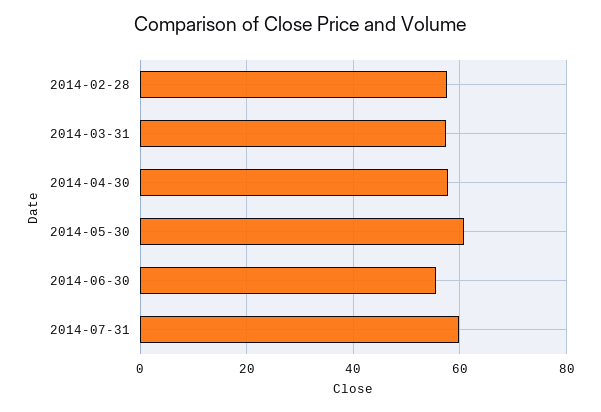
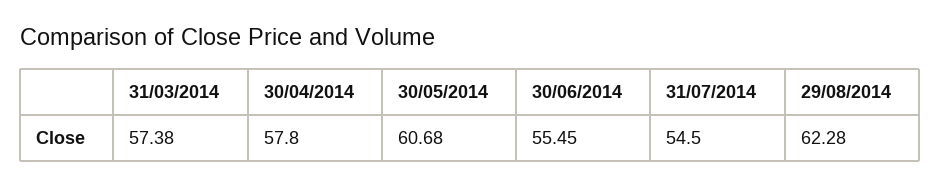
2014-02-28: 58 -> none
2014-07-31: 60 -> 54.5
29/08/2014: none -> 62.28

